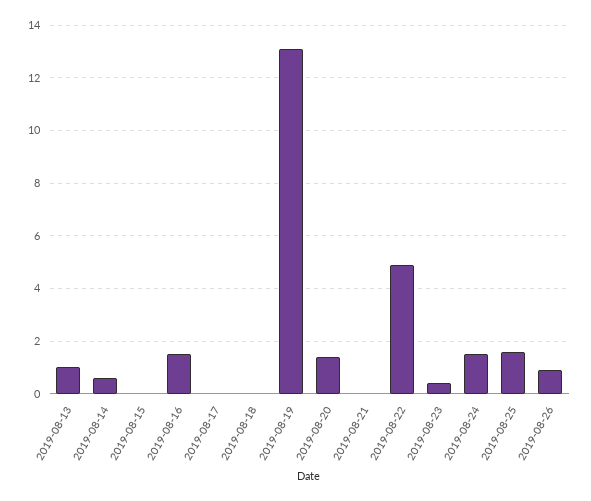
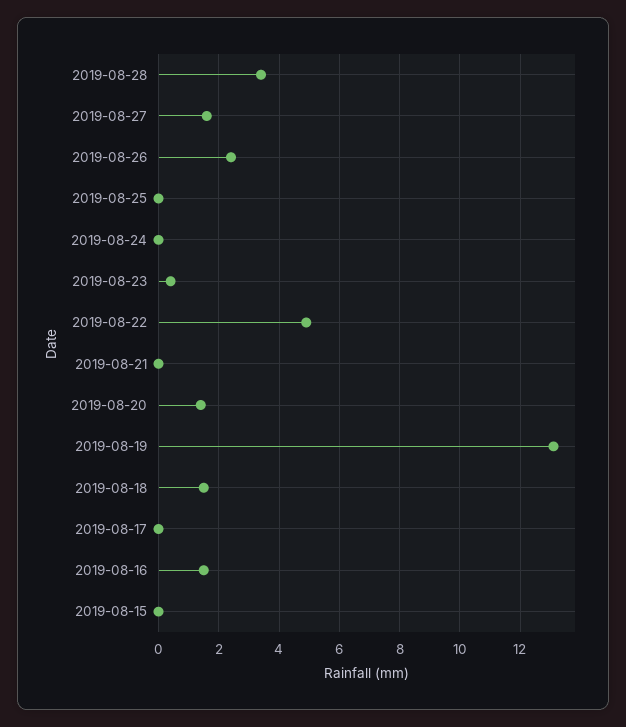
2019-08-13: 1 -> none
2019-08-14: 0.5 -> none
2019-08-18: 0 -> 1.5
2019-08-24: 1.5 -> 0
2019-08-25: 1.5 -> 0
2019-08-26: 1 -> 2.5
2019-08-28: none -> 3.5
2019-08-27: none -> 1.5

